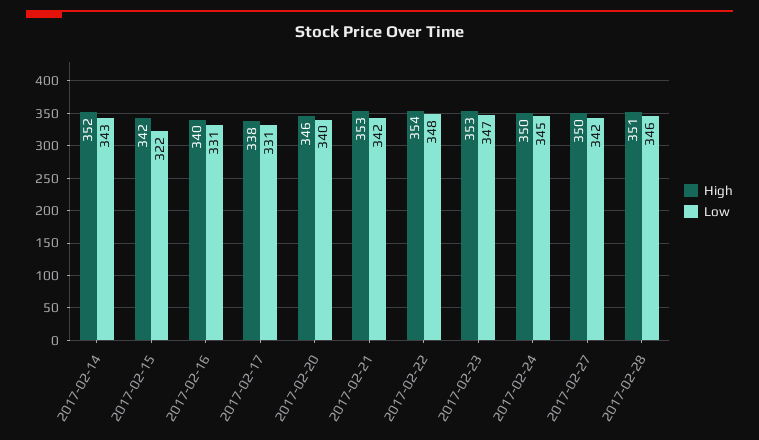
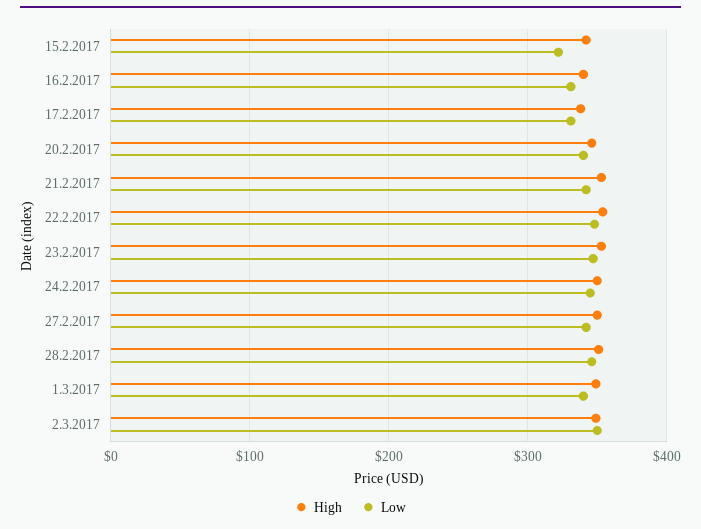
High, 2017-02-14: 352 -> none
Low, 2017-02-14: 343 -> none
High, 1.3.2017: none -> 350
Low, 1.3.2017: none -> 340
High, 2.3.2017: none -> 350
Low, 2.3.2017: none -> 350

